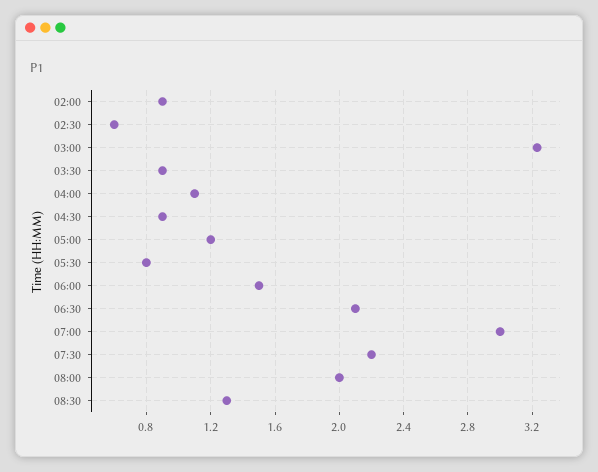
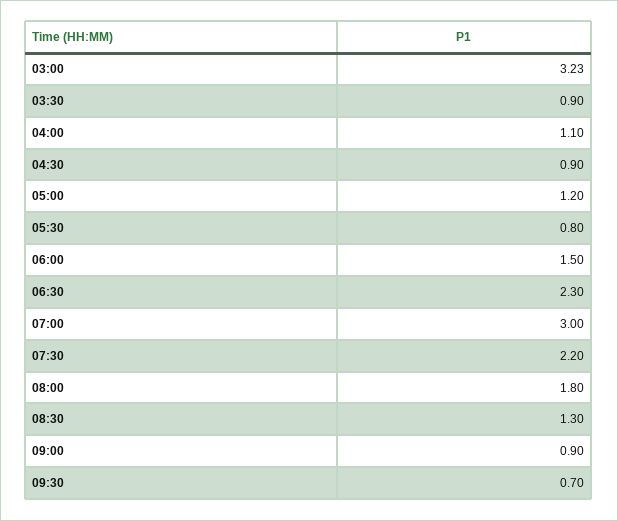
02:00: 0.9 -> none
02:30: 0.6 -> none
06:30: 2.1 -> 2.3
08:00: 2 -> 1.8
09:00: none -> 0.9
09:30: none -> 0.7

